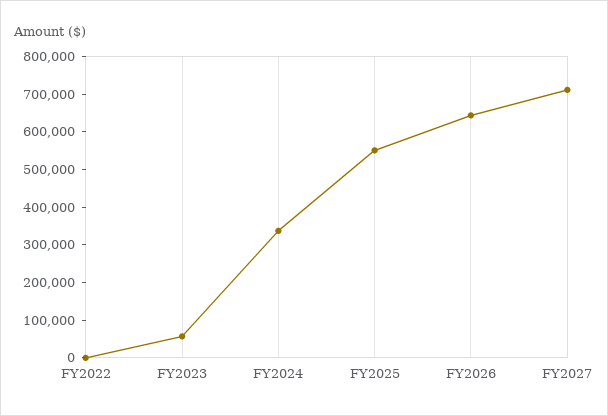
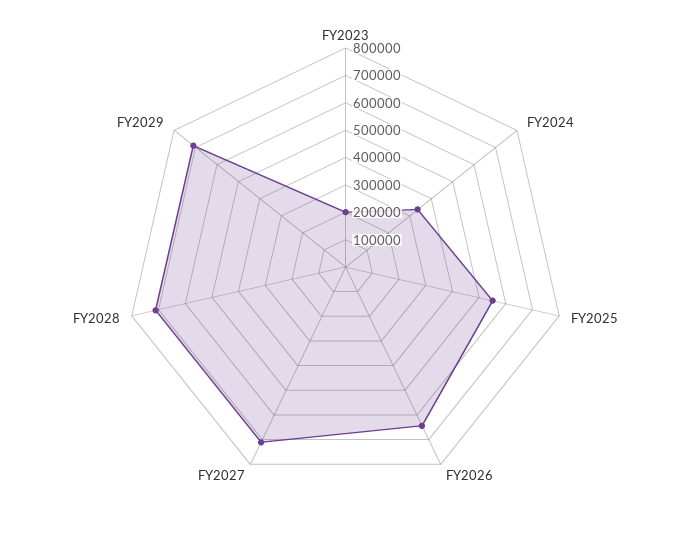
FY2022: 0 -> none
FY2023: 50000 -> 200000
FY2028: none -> 700000
FY2029: none -> 700000

